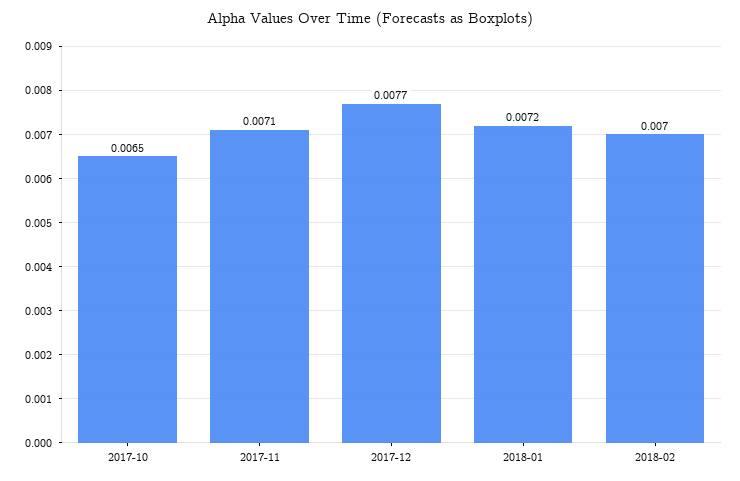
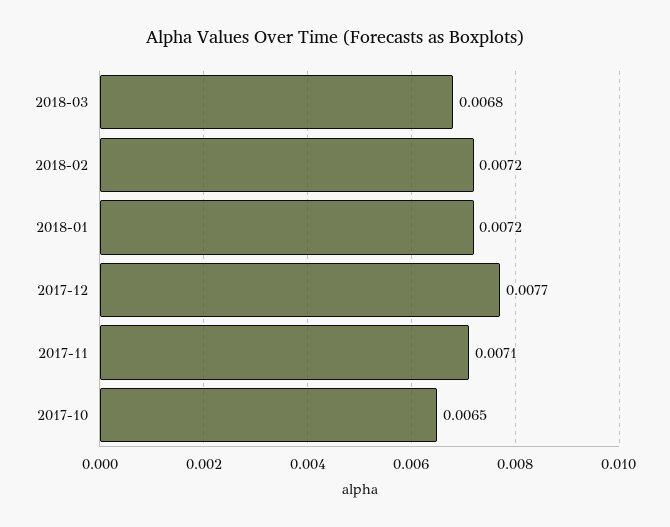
2018-02: 0.007 -> 0.0072
2018-03: none -> 0.0068

